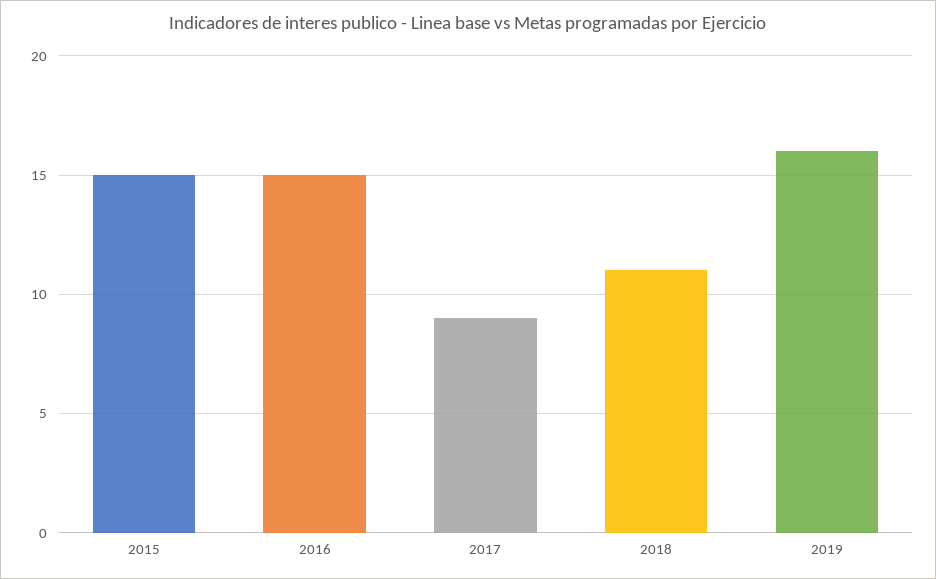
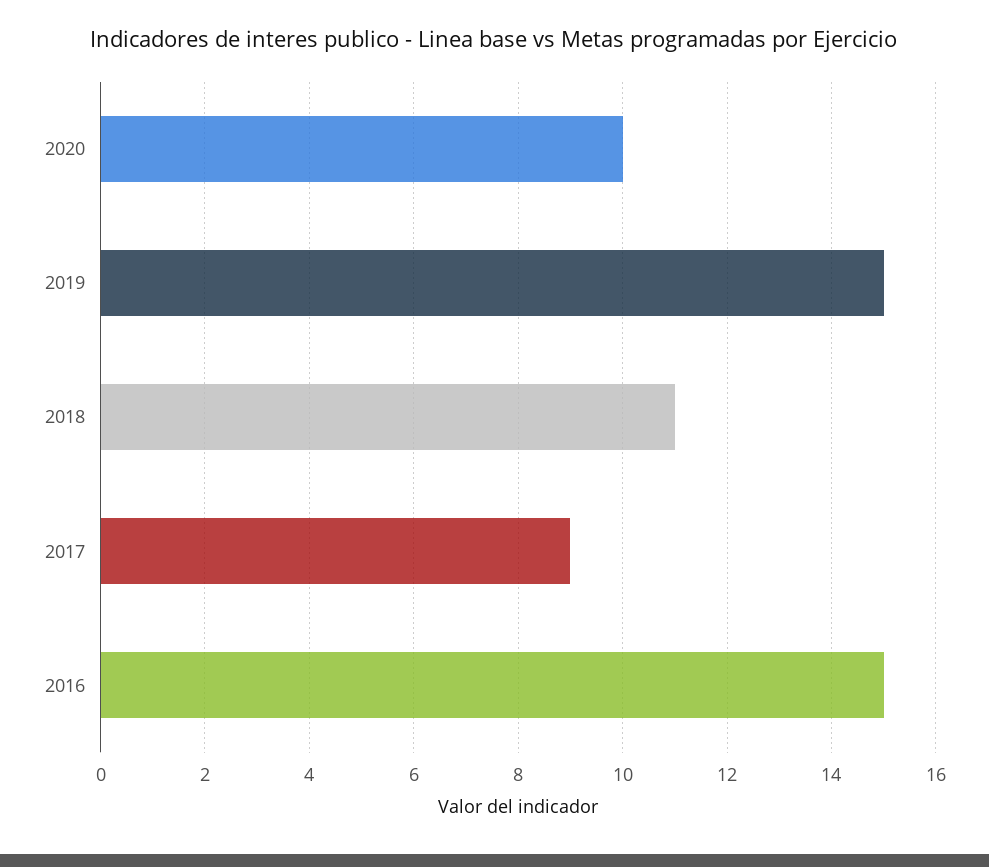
2015: 15 -> none
2019: 16 -> 15
2020: none -> 10

